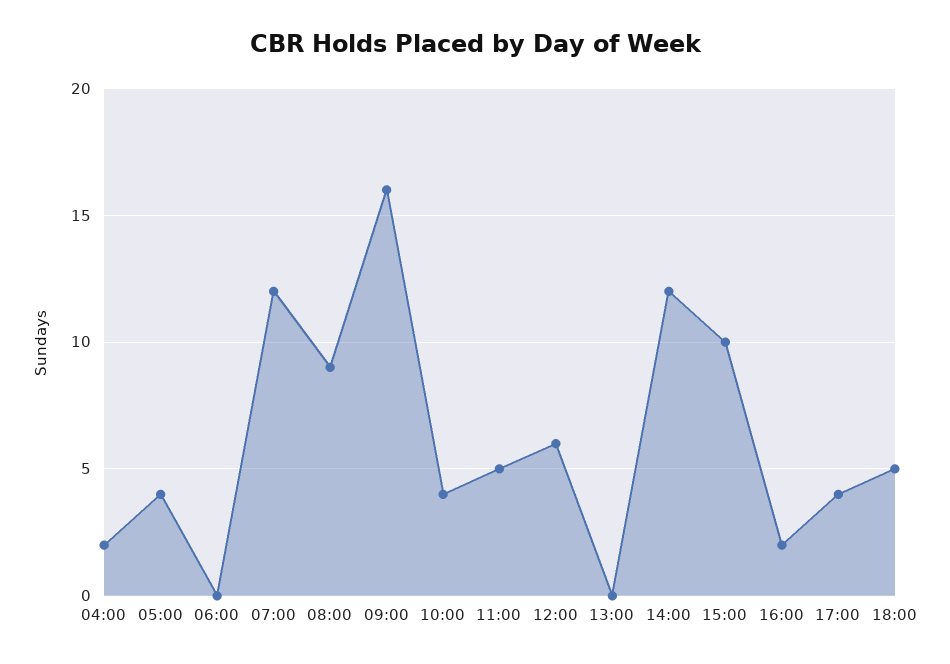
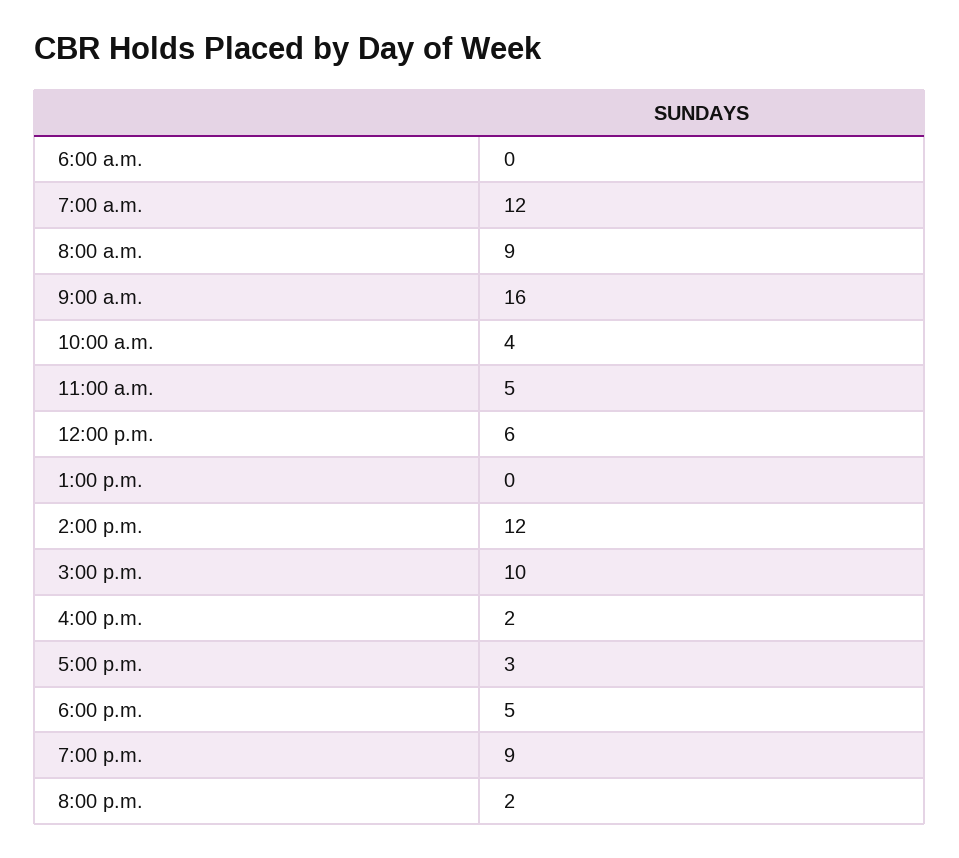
04:00: 2 -> none
05:00: 4 -> none
17:00: 4 -> 3
7:00 p.m.: none -> 9
8:00 p.m.: none -> 2

